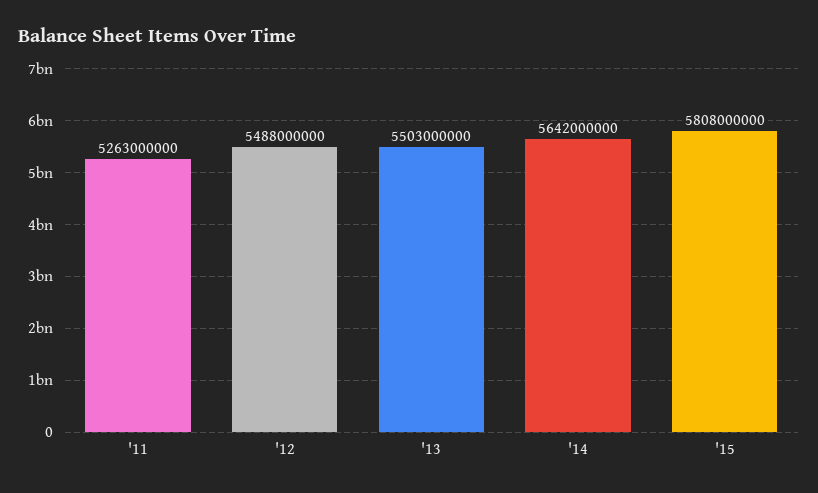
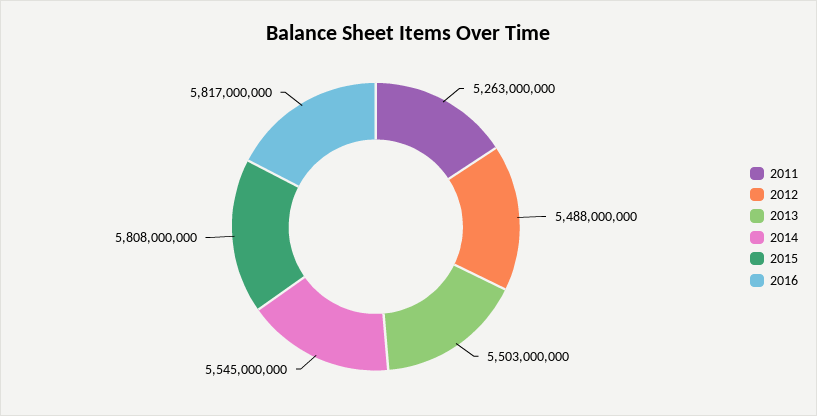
'14: 5642000000 -> 5545000000
2016: none -> 5817000000

